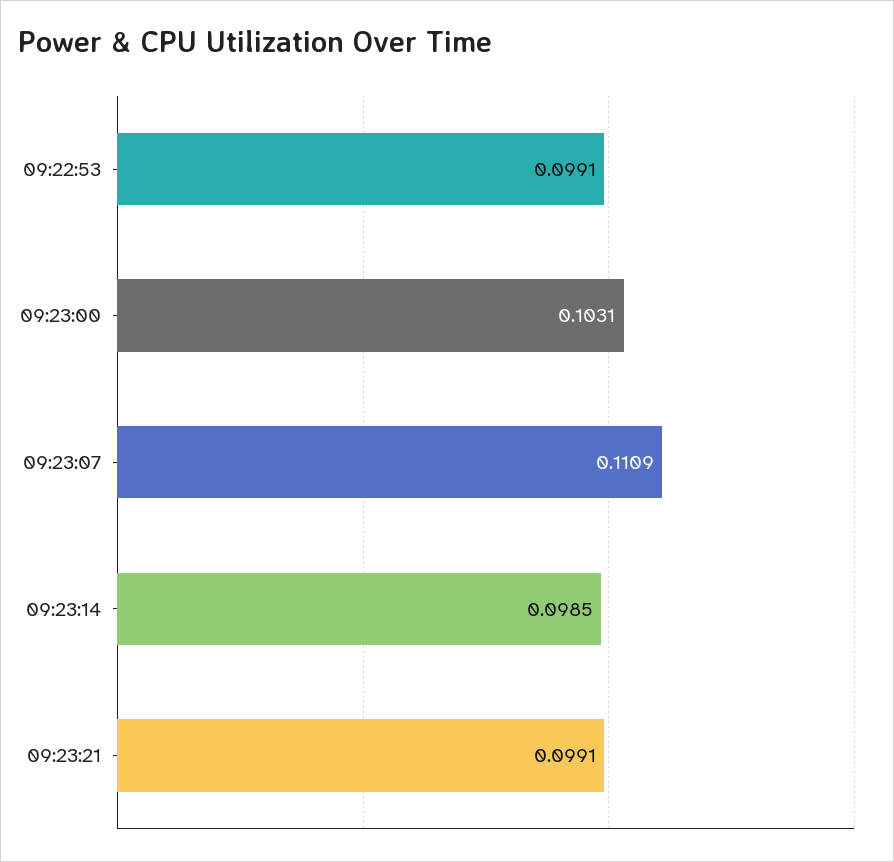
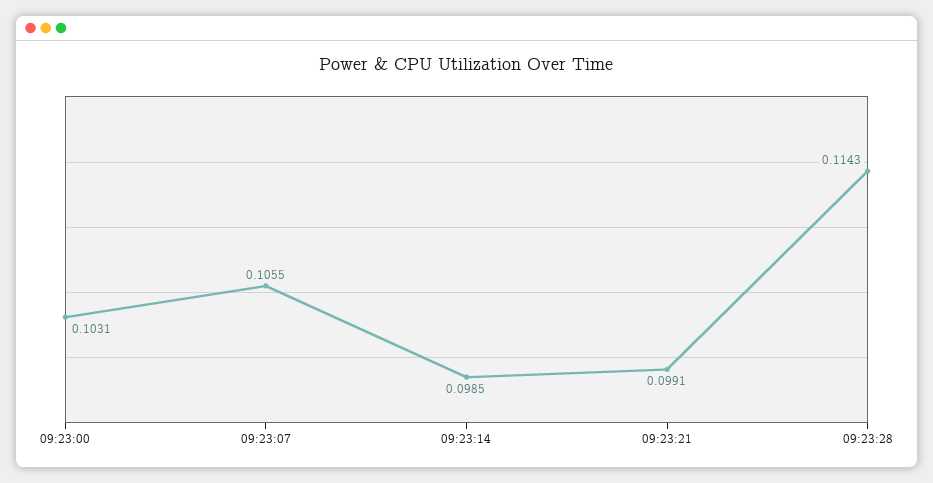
09:22:53: 0.0991 -> none
09:23:07: 0.1109 -> 0.1055
09:23:28: none -> 0.1143

